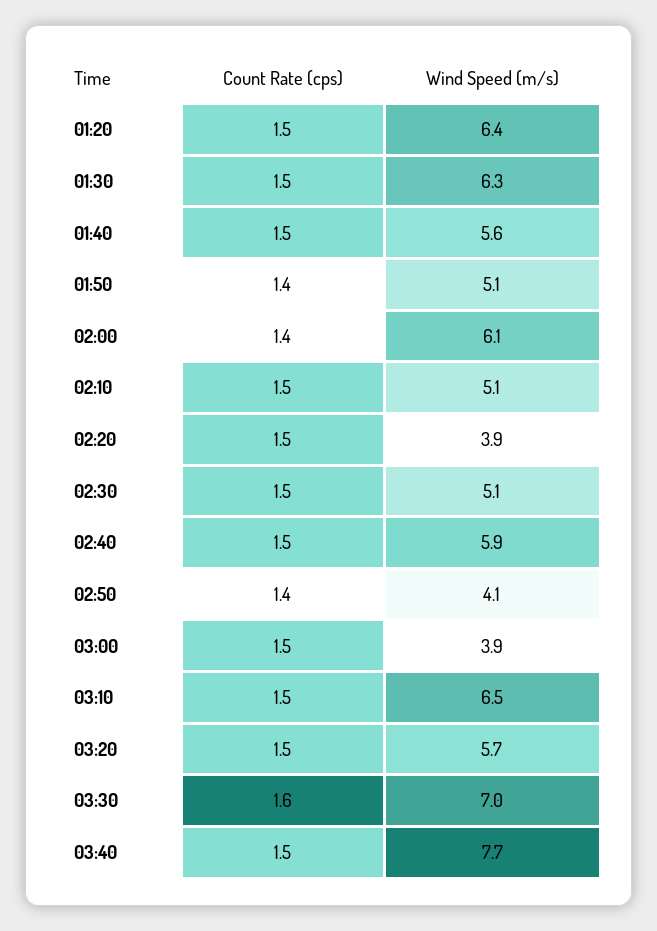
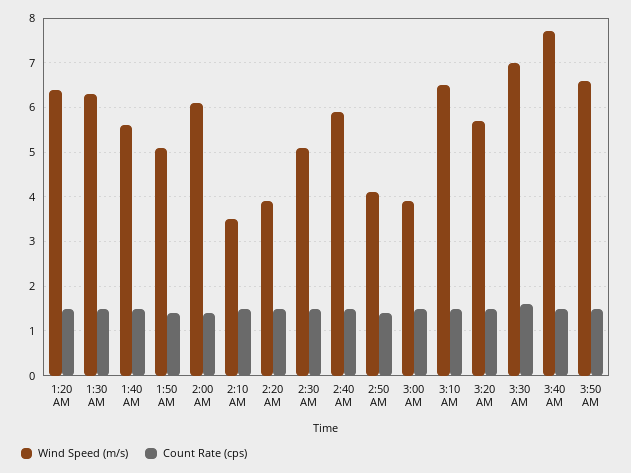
Wind Speed (m/s), 02:10: 5.1 -> 3.5
Wind Speed (m/s), 3:50 AM: none -> 6.5
Count Rate (cps), 3:50 AM: none -> 1.5

